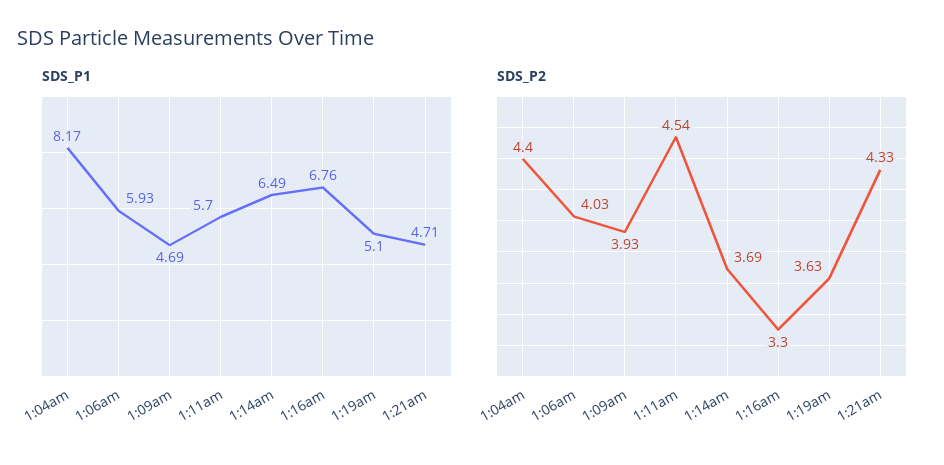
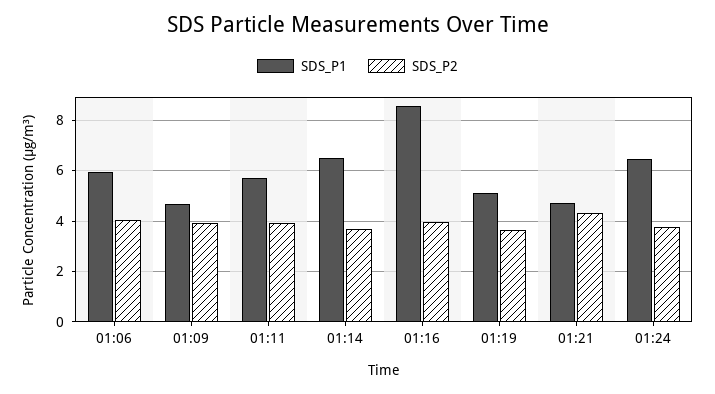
SDS_P1, 1:04am: 8.17 -> none
SDS_P1, 1:16am: 6.76 -> 8.5
SDS_P2, 1:04am: 4.4 -> none
SDS_P2, 1:11am: 4.54 -> 4
SDS_P2, 1:16am: 3.3 -> 4
SDS_P1, 01:24: none -> 6.5
SDS_P2, 01:24: none -> 3.75

